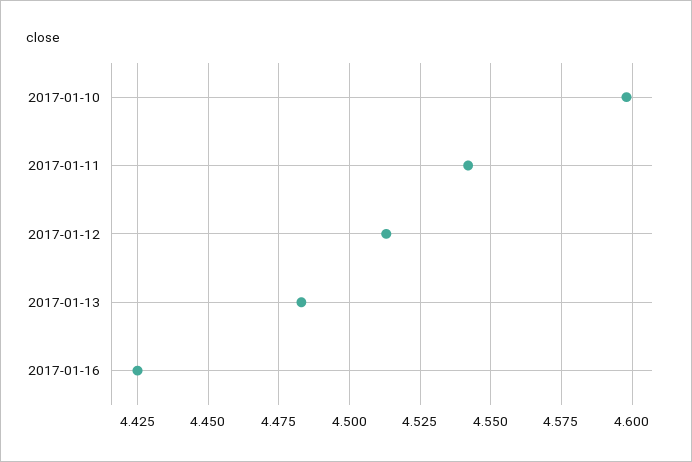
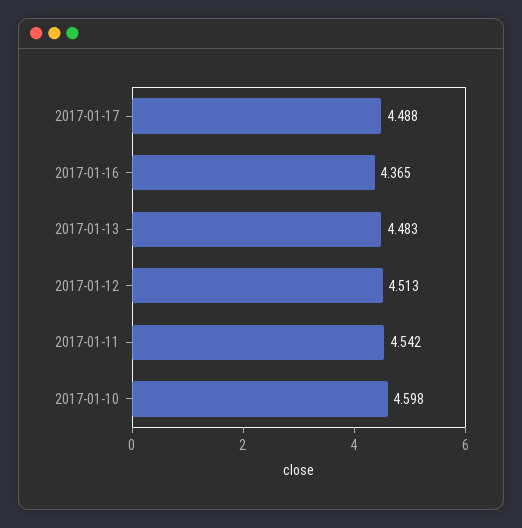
2017-01-16: 4.425 -> 4.365
2017-01-17: none -> 4.488

